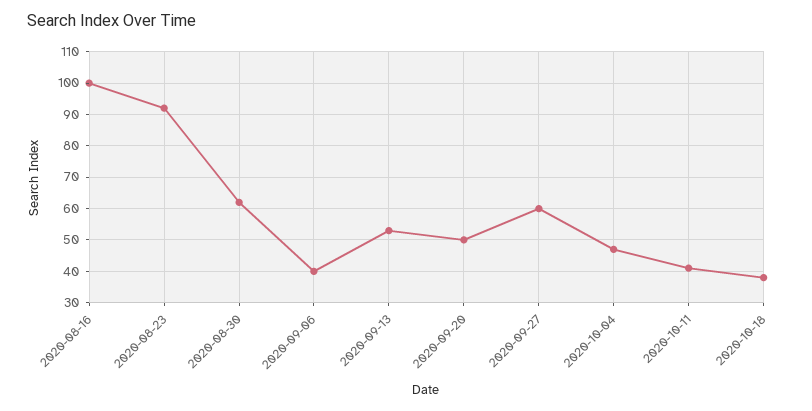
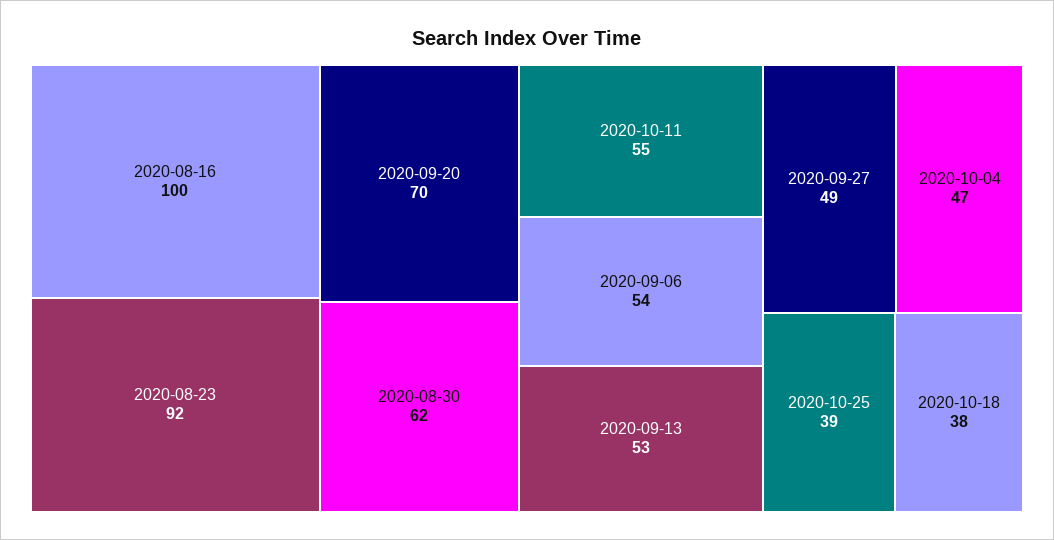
2020-09-06: 40 -> 54
2020-09-20: 50 -> 70
2020-09-27: 60 -> 49
2020-10-11: 40 -> 55
2020-10-25: none -> 39

